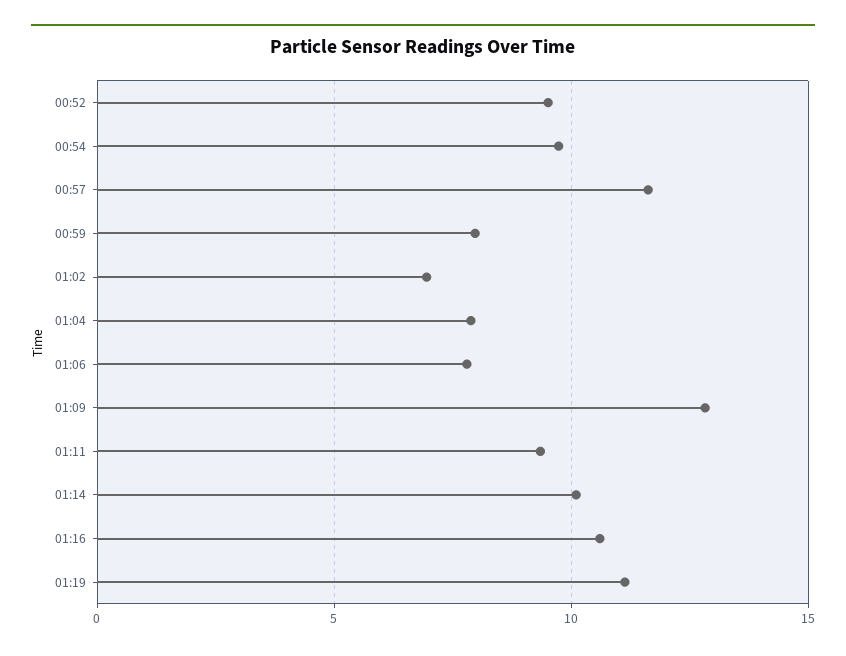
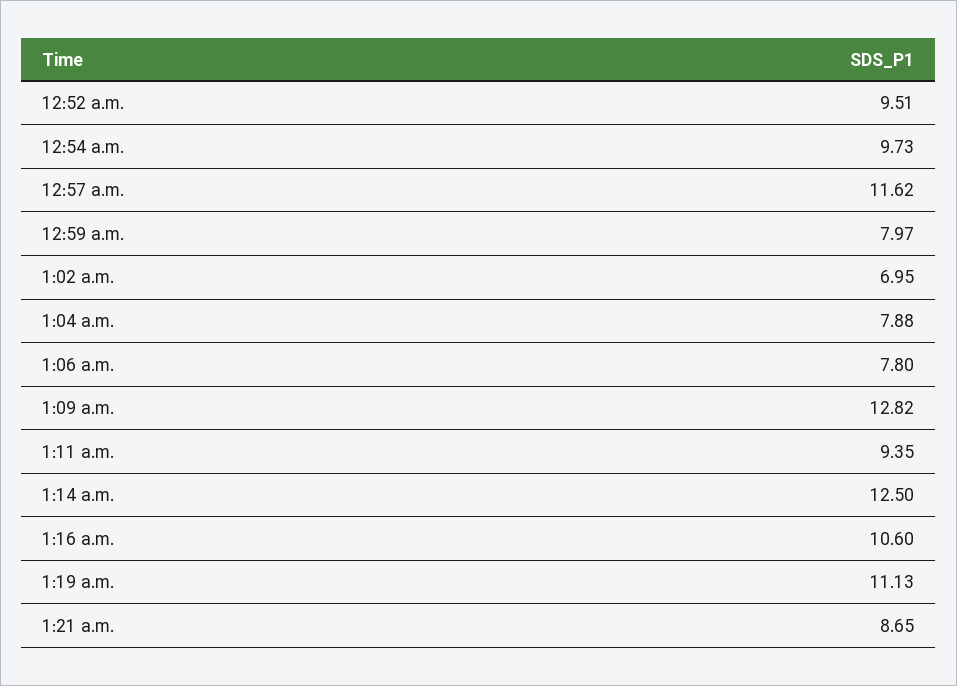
01:14: 10 -> 12.5
1:21 a.m.: none -> 8.65

